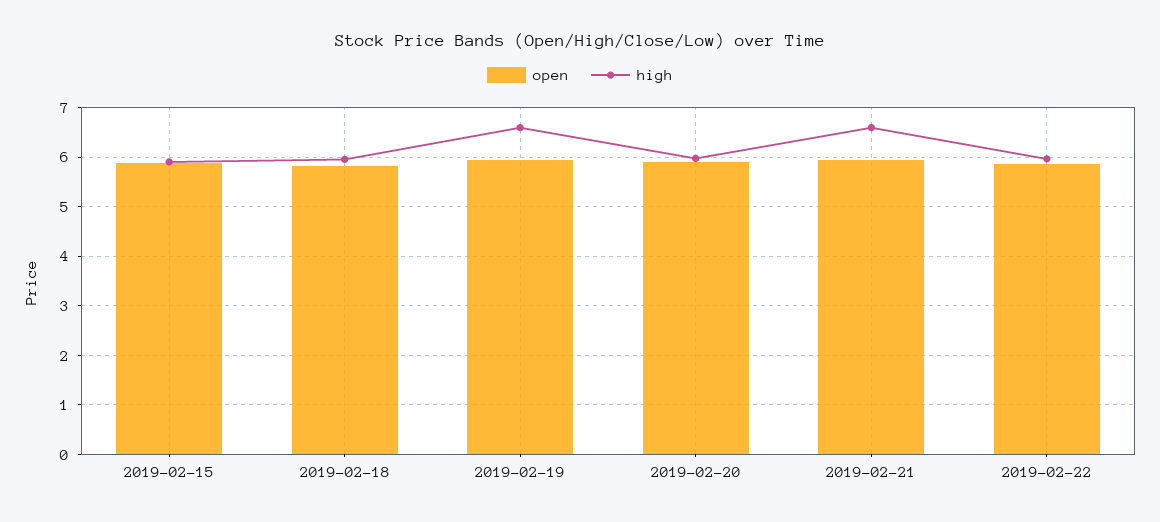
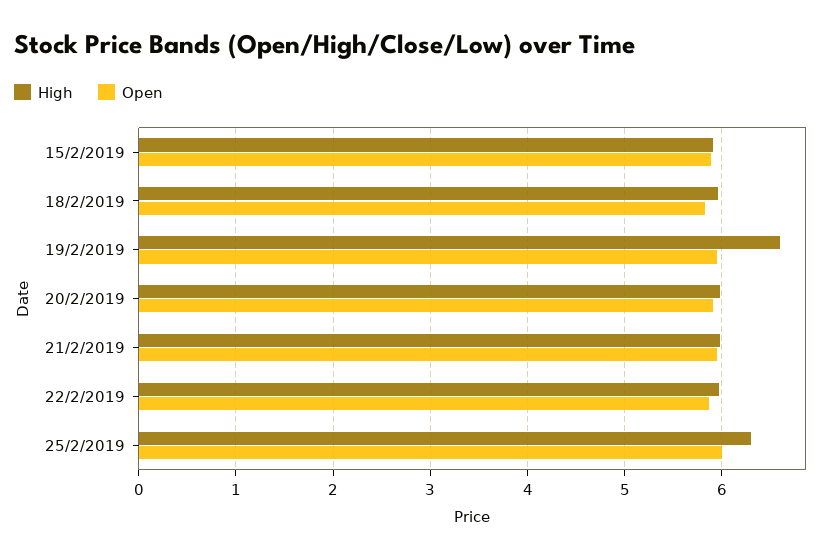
high, 2019-02-21: 6.6 -> 6
high, 25/2/2019: none -> 6.3
open, 25/2/2019: none -> 6

